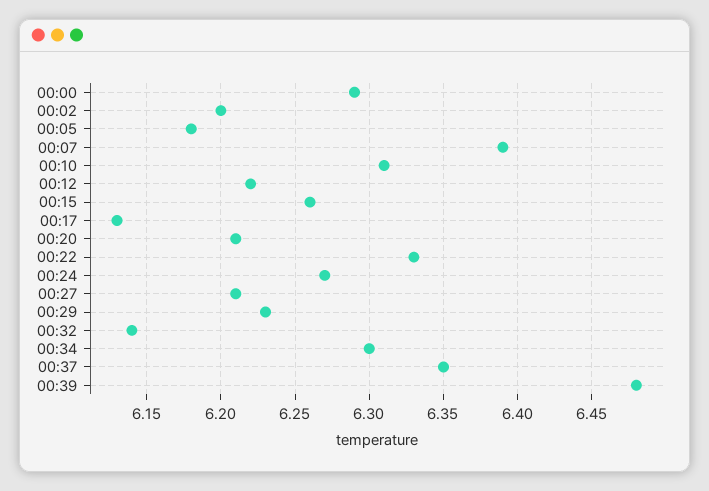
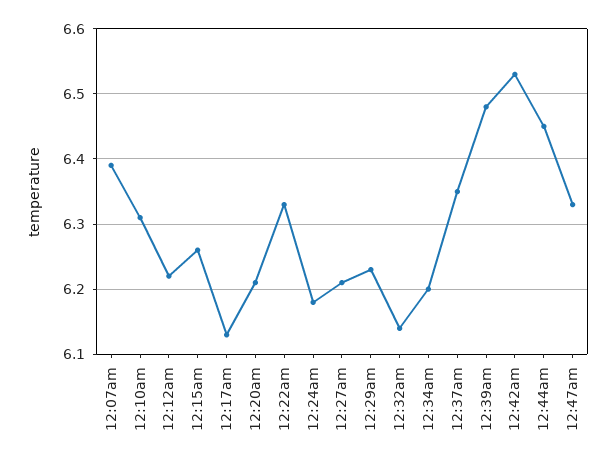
00:00: 6.29 -> none
00:02: 6.2 -> none
00:05: 6.18 -> none
00:24: 6.27 -> 6.18
00:34: 6.3 -> 6.2
12:42am: none -> 6.53
12:44am: none -> 6.45
12:47am: none -> 6.33

